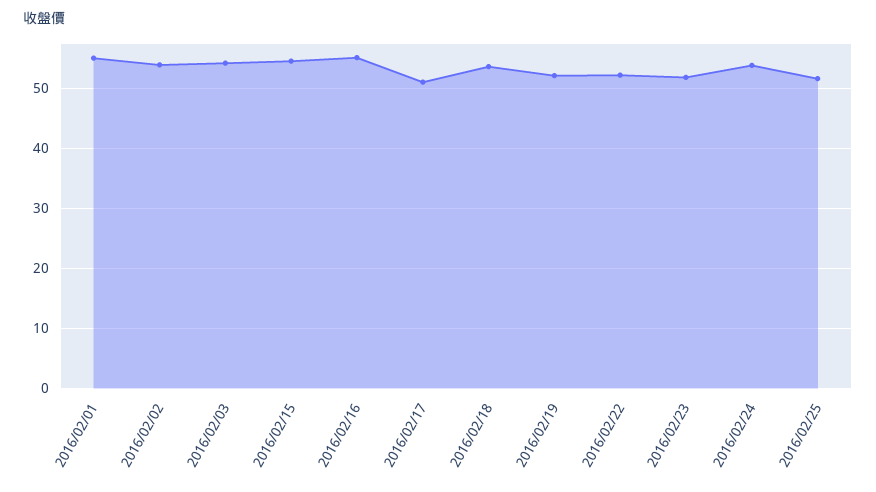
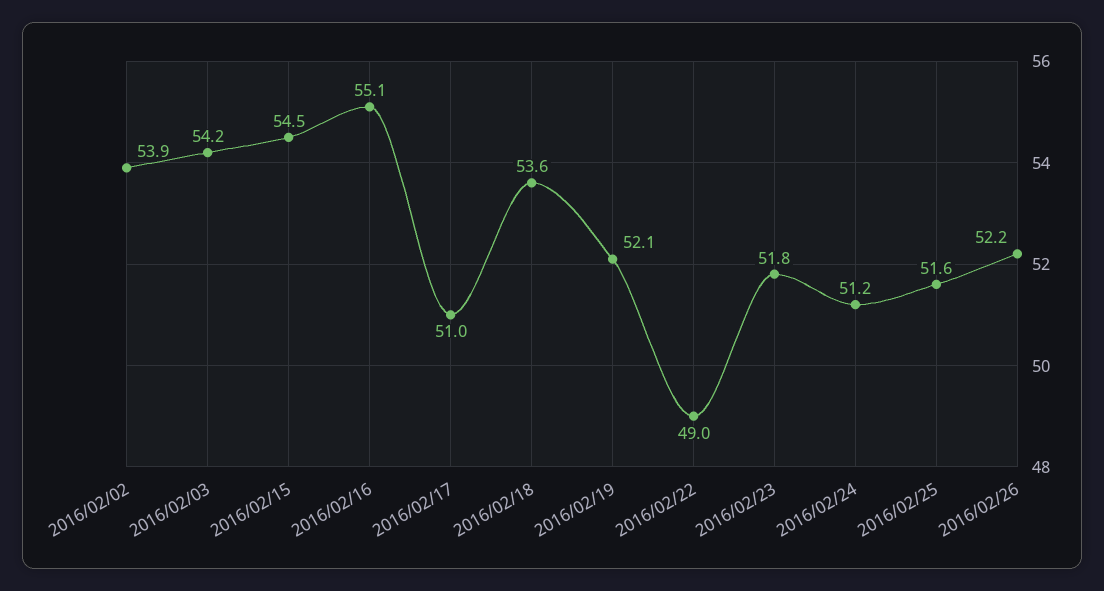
2016/02/01: 55 -> none
2016/02/22: 52 -> 49
2016/02/24: 54 -> 51.2
2016/02/26: none -> 52.2

